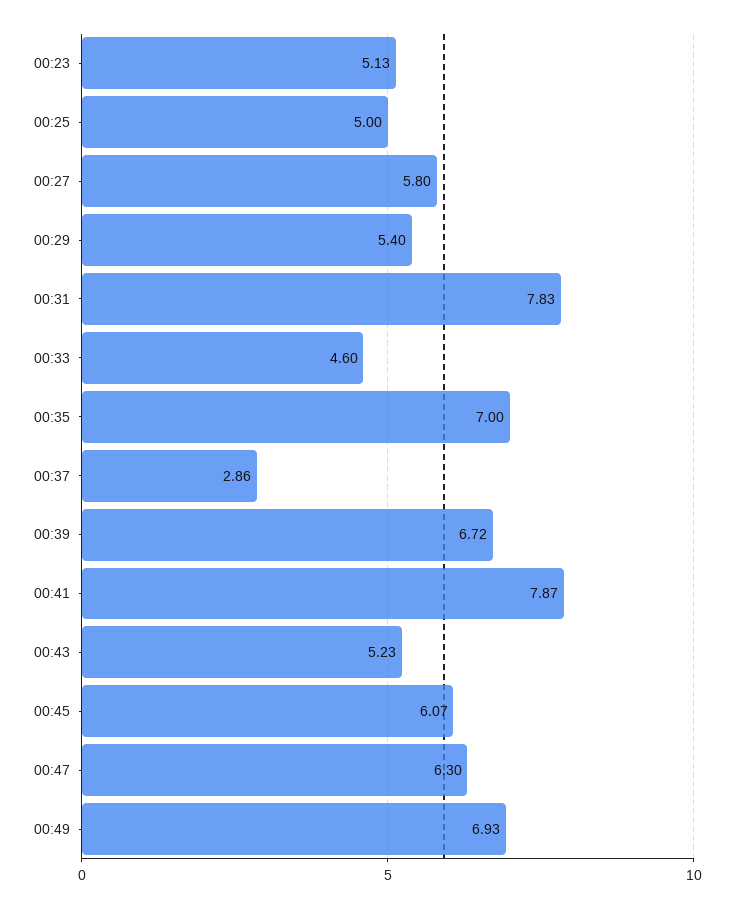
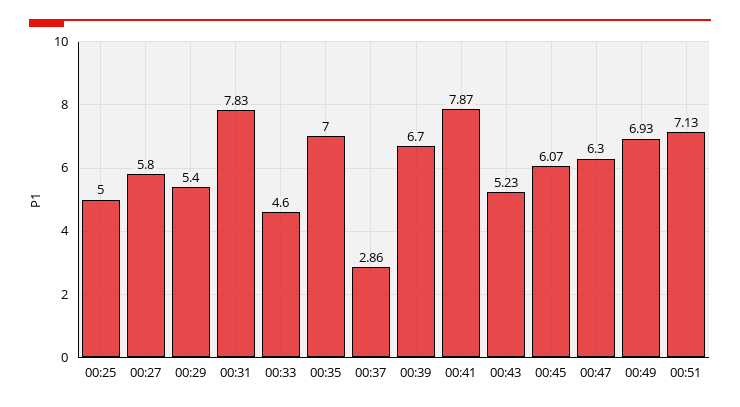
00:23: 5.13 -> none
00:39: 6.72 -> 6.7
00:51: none -> 7.13

